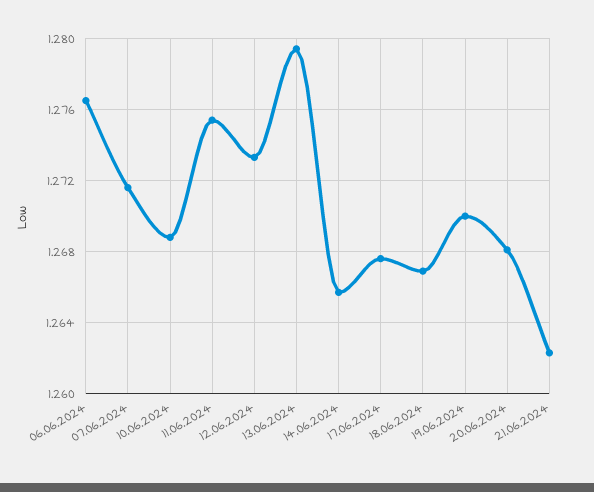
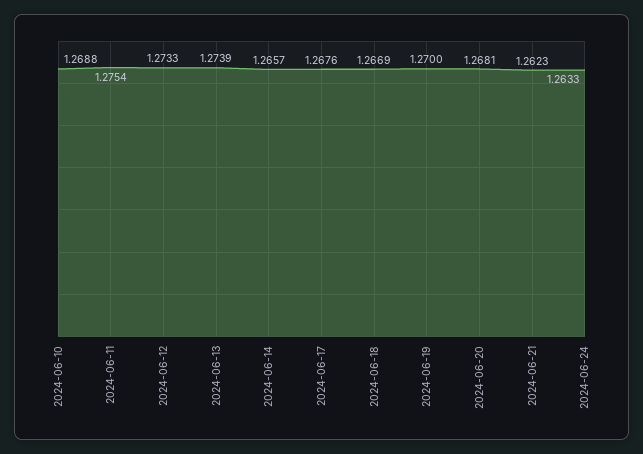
06.06.2024: 1.2765 -> none
07.06.2024: 1.2715 -> none
13.06.2024: 1.2795 -> 1.2739
2024-06-24: none -> 1.2633

